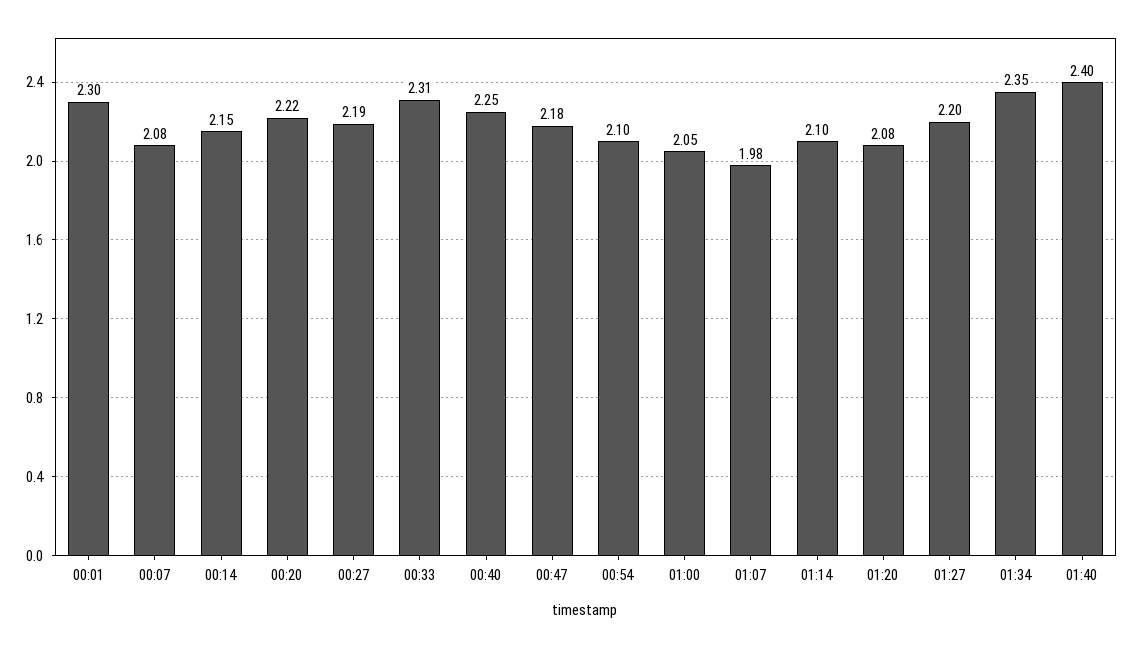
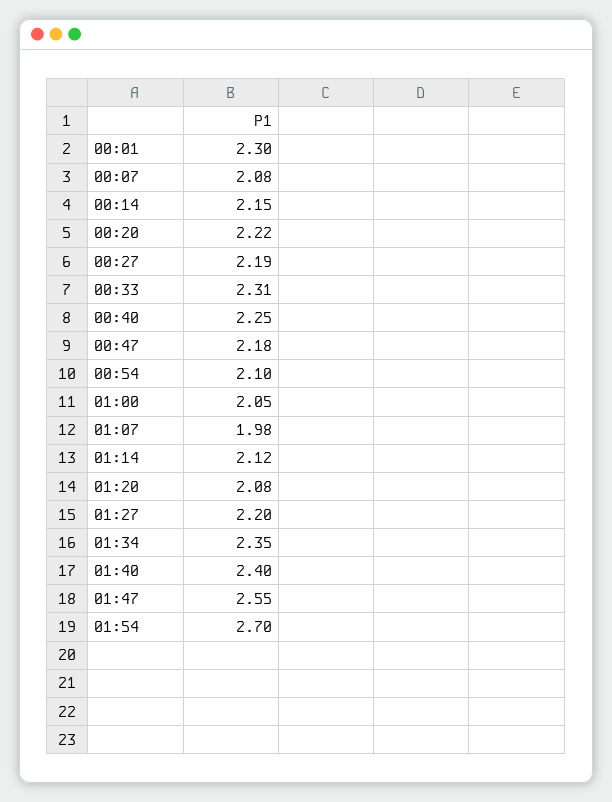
01:14: 2.1 -> 2.12
01:47: none -> 2.55
01:54: none -> 2.7

